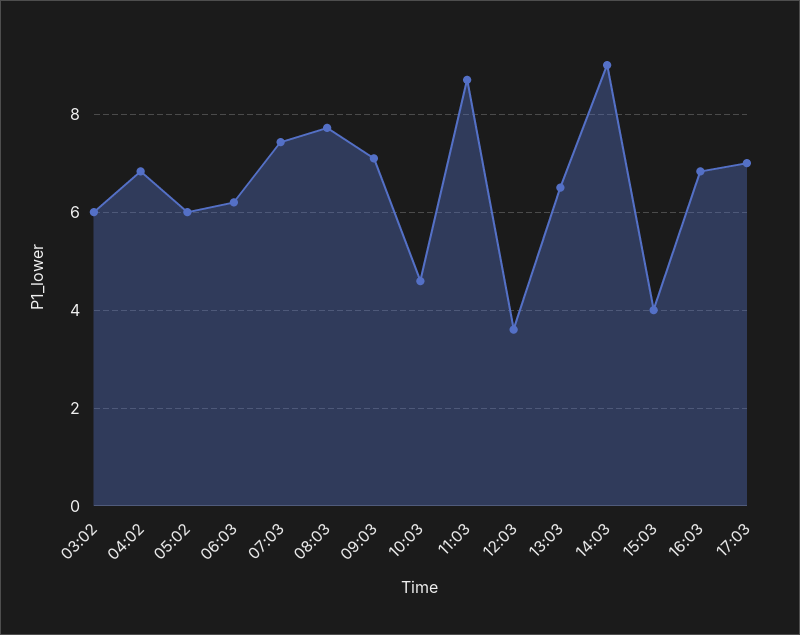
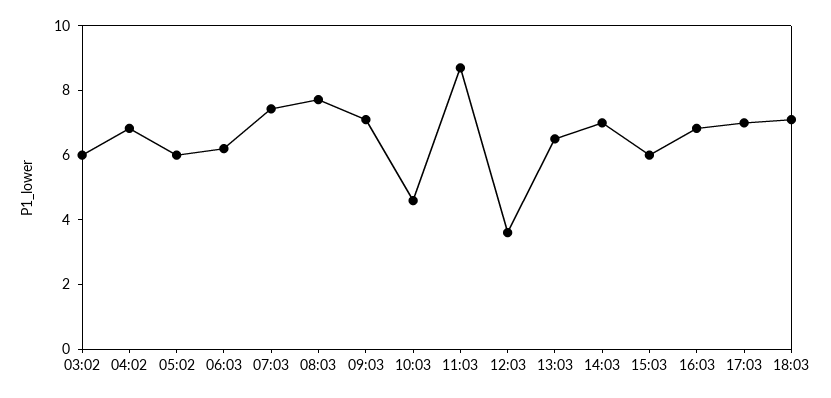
14:03: 9 -> 7
15:03: 4 -> 6
18:03: none -> 7

